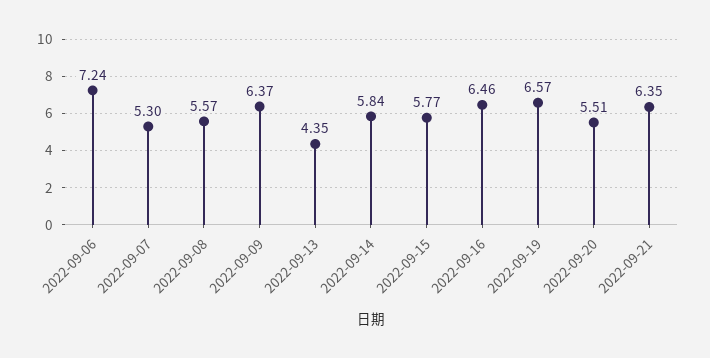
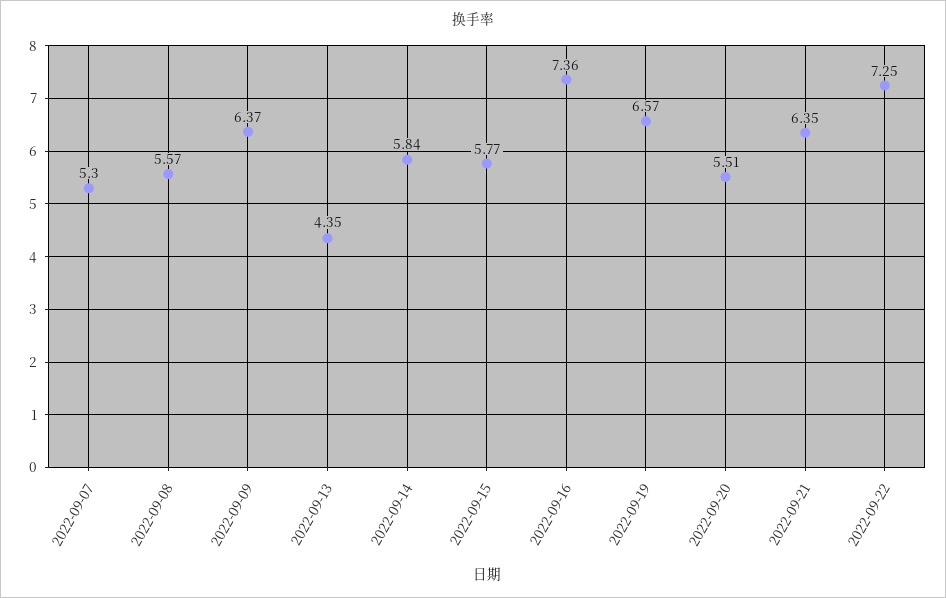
2022-09-06: 7.24 -> none
2022-09-16: 6.46 -> 7.36
2022-09-22: none -> 7.25

